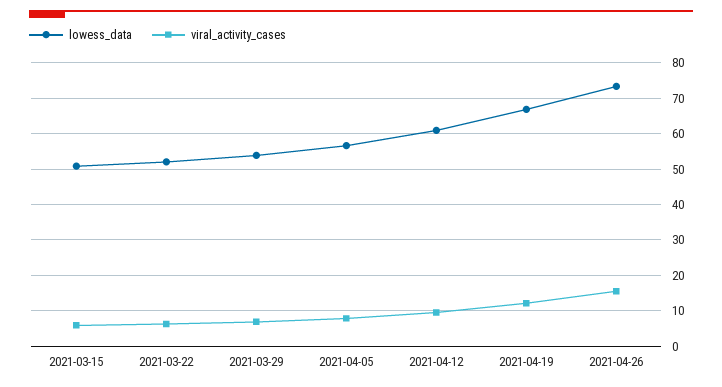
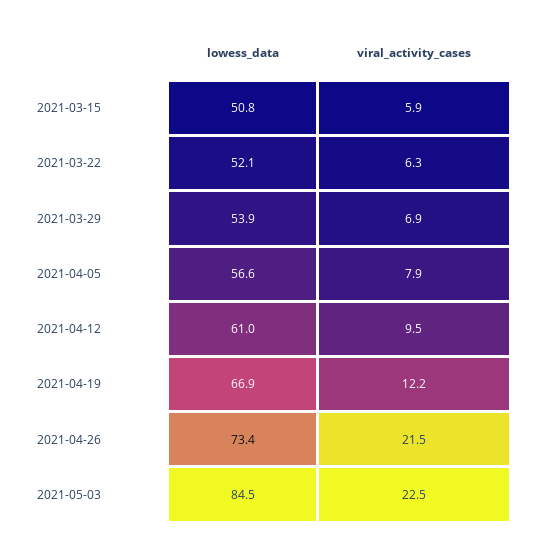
viral_activity_cases, 2021-04-26: 16 -> 21.5
lowess_data, 2021-05-03: none -> 84.5
viral_activity_cases, 2021-05-03: none -> 22.5

